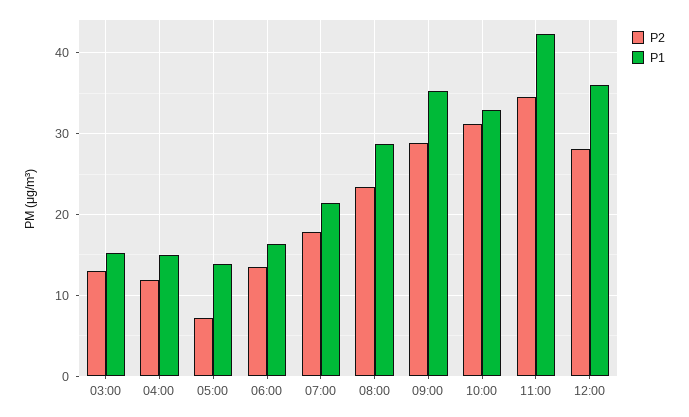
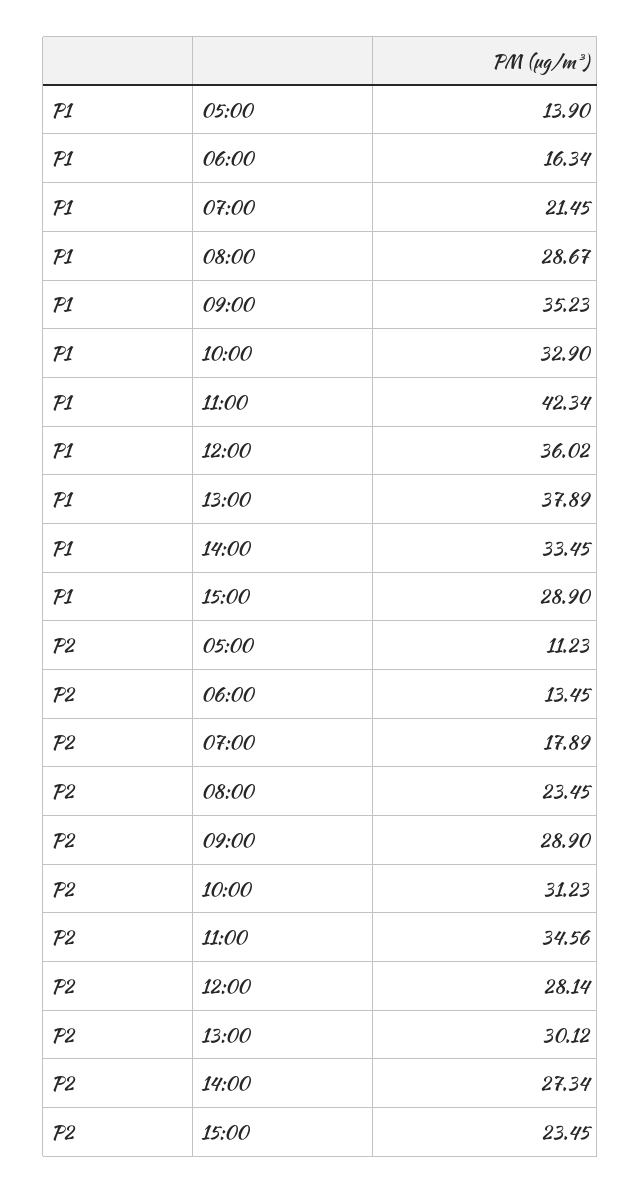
P2, 03:00: 13 -> none
P1, 03:00: 15 -> none
P2, 04:00: 12 -> none
P1, 04:00: 15 -> none
P2, 05:00: 7 -> 11.23
P1, 13:00: none -> 37.89
P1, 14:00: none -> 33.45
P1, 15:00: none -> 28.9
P2, 13:00: none -> 30.12
P2, 14:00: none -> 27.34
P2, 15:00: none -> 23.45

